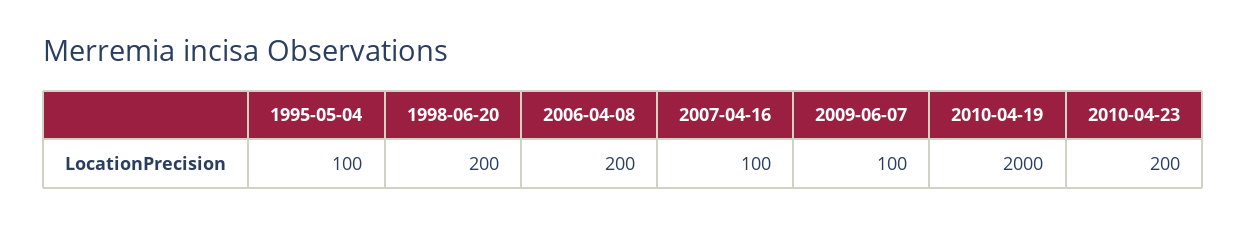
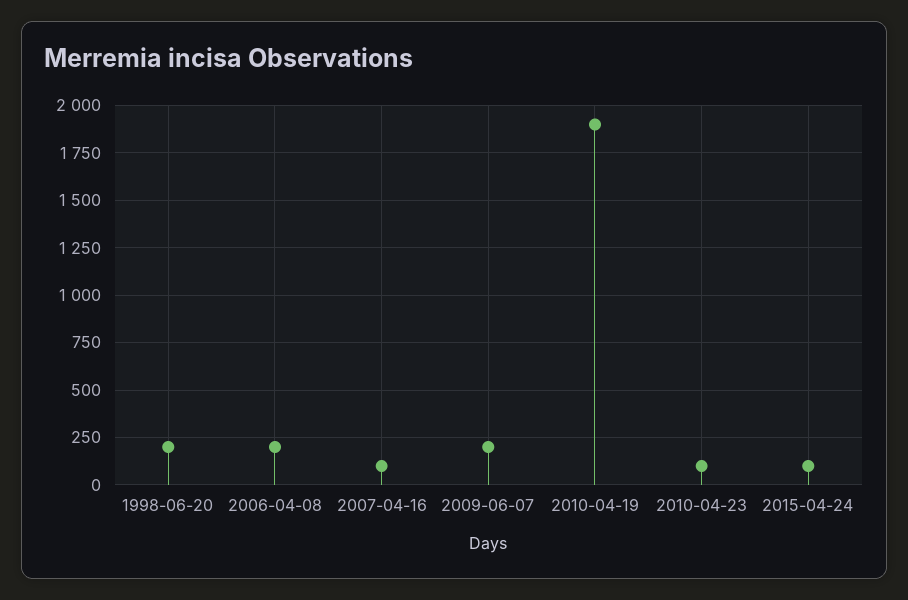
1995-05-04: 100 -> none
2009-06-07: 100 -> 200
2010-04-19: 2000 -> 1900
2010-04-23: 200 -> 100
2015-04-24: none -> 100

